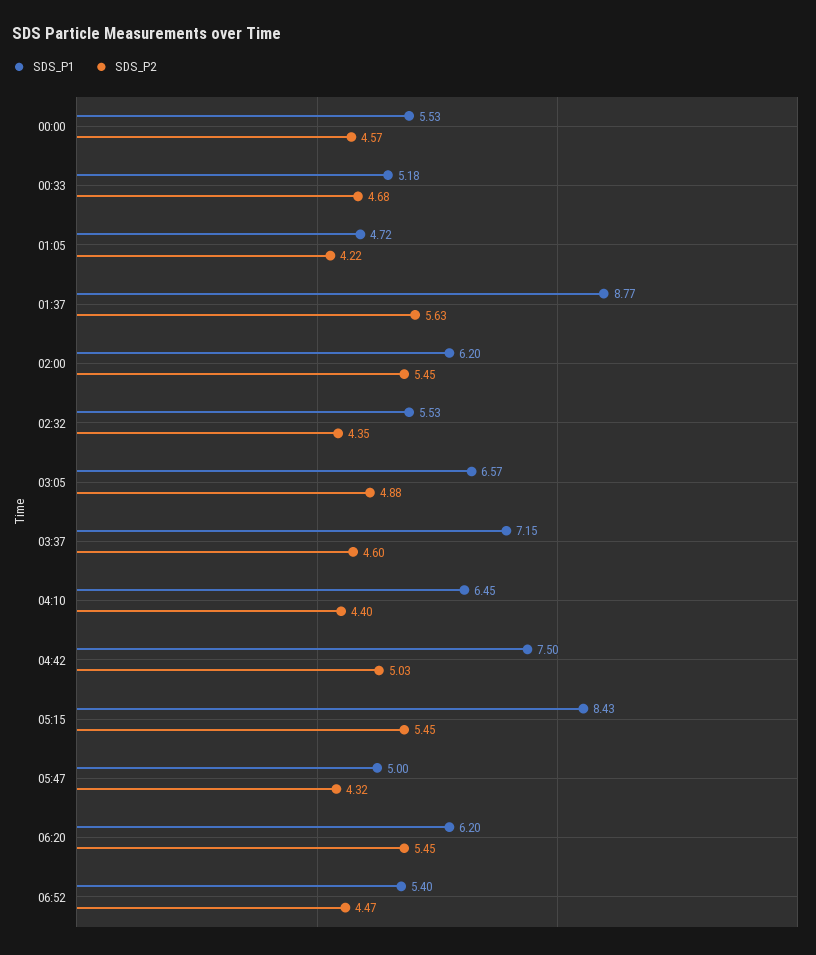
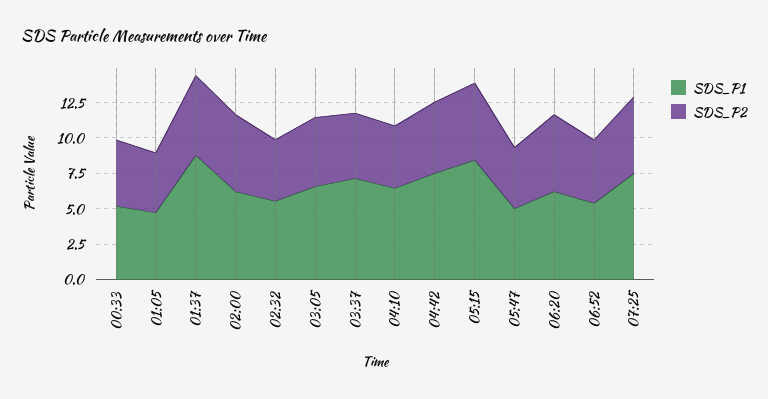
SDS_P1, 00:00: 5.53 -> none
SDS_P2, 00:00: 4.57 -> none
SDS_P1, 07:25: none -> 7.5
SDS_P2, 07:25: none -> 5

